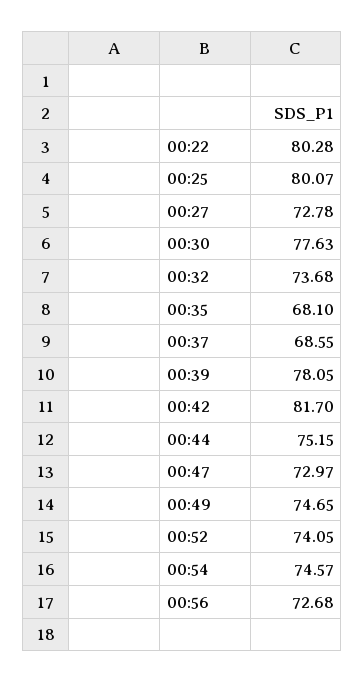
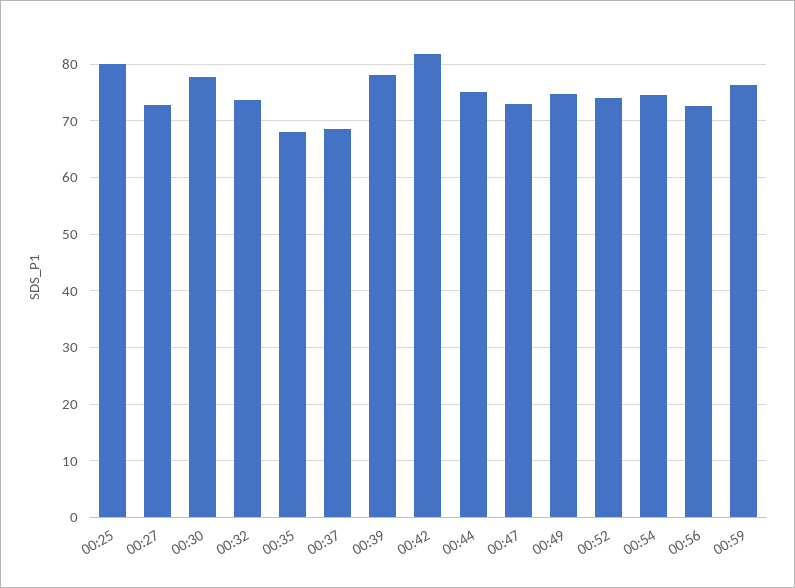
00:22: 80.28 -> none
00:59: none -> 76

